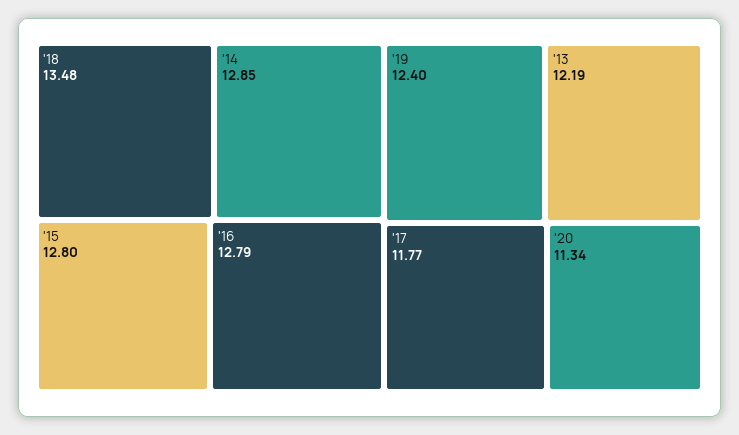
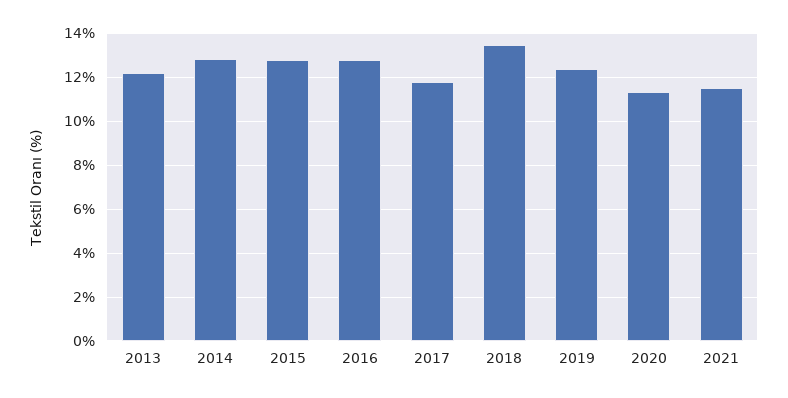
2021: none -> 11.5

